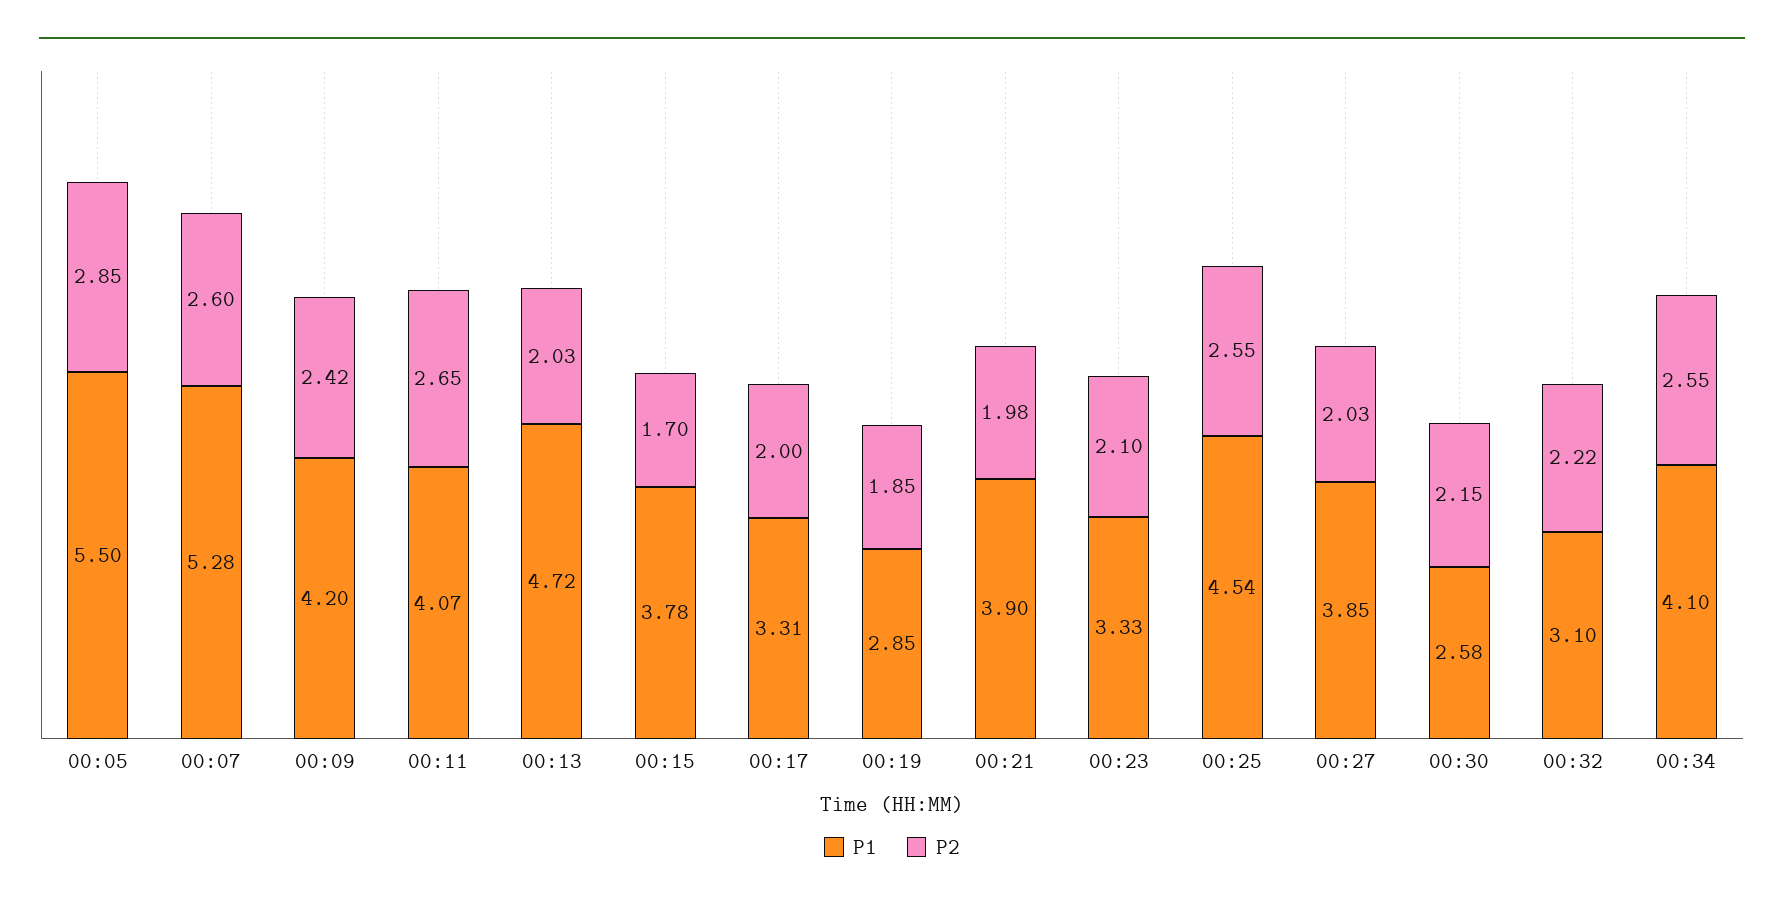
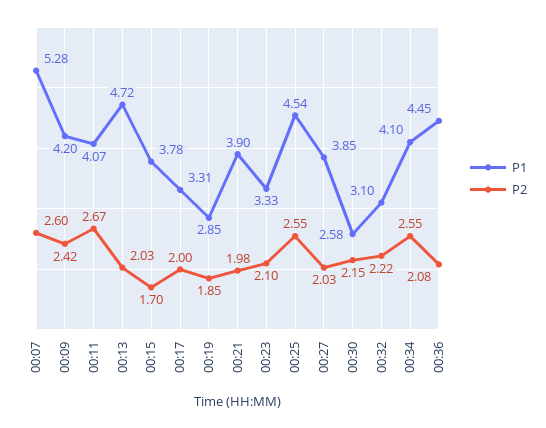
P1, 00:05: 5.5 -> none
P2, 00:05: 2.85 -> none
P2, 00:11: 2.65 -> 2.67
P1, 00:36: none -> 4.45
P2, 00:36: none -> 2.08

